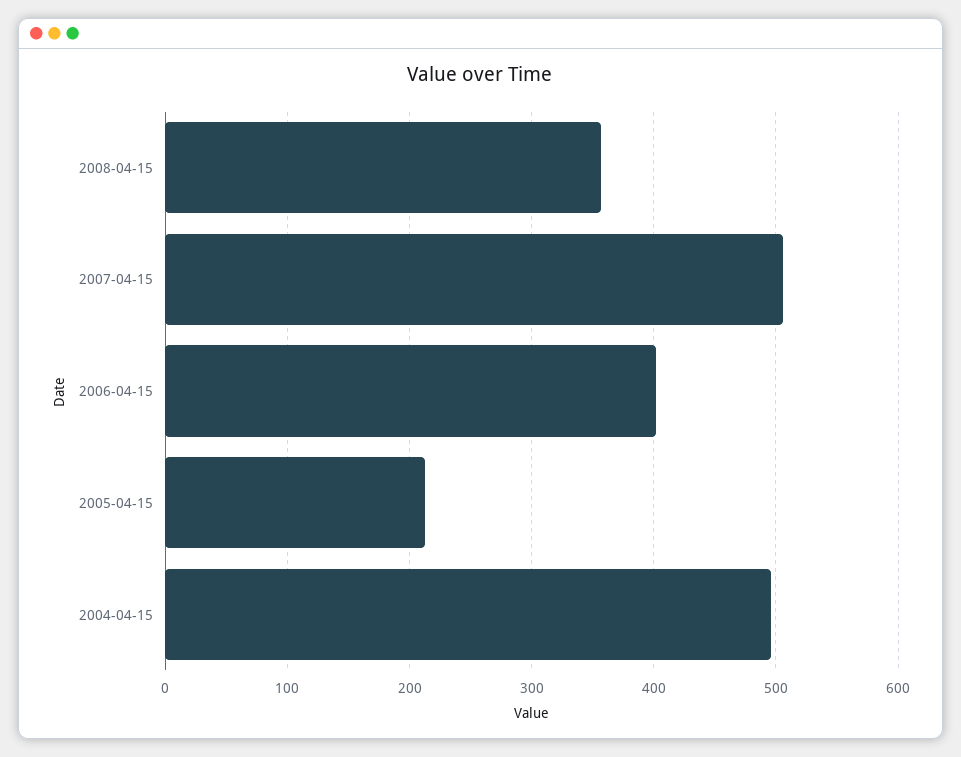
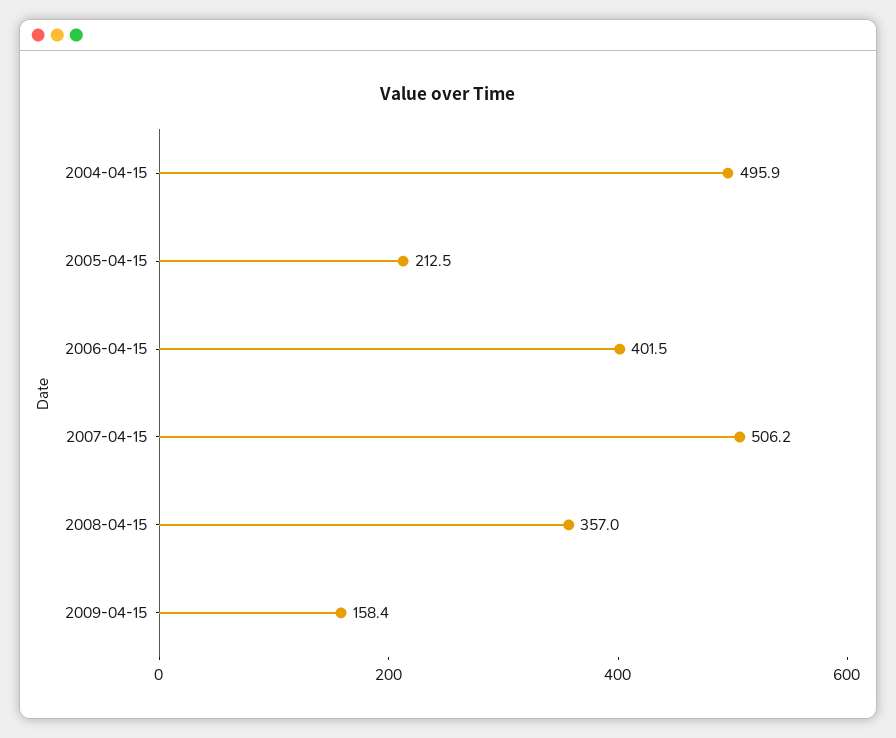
2009-04-15: none -> 158.4

